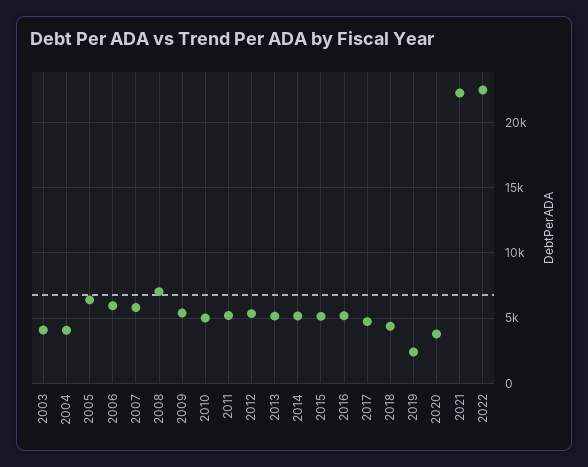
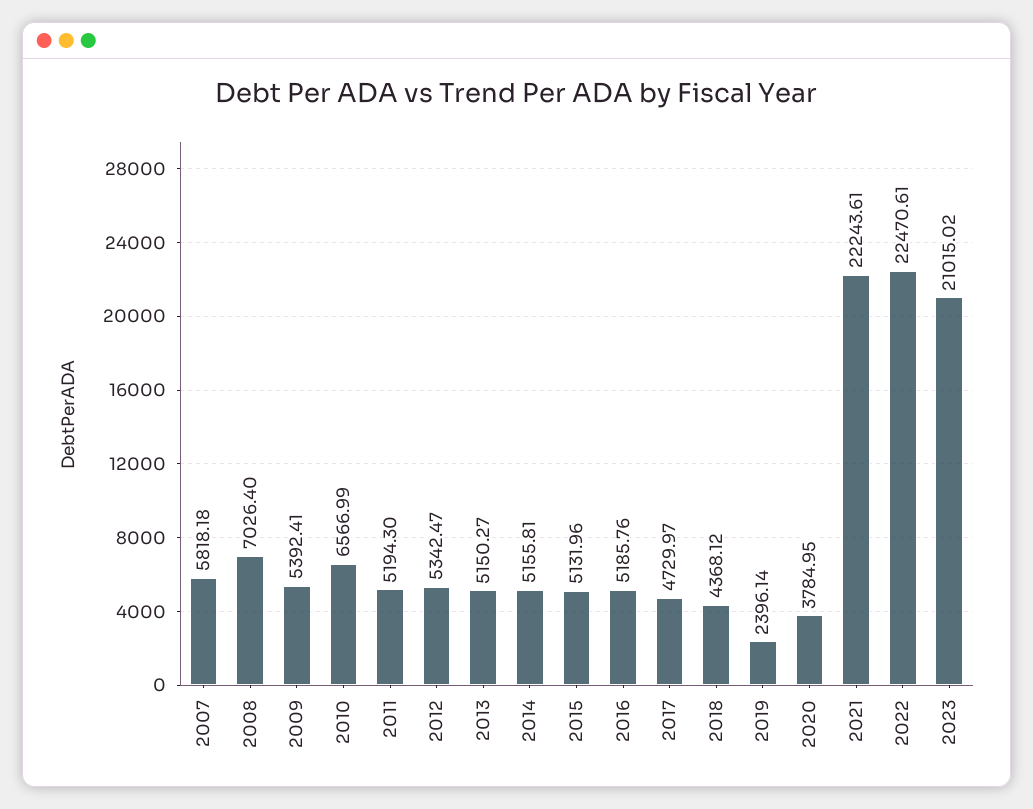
2003: 4000 -> none
2004: 4000 -> none
2005: 6500 -> none
2006: 6000 -> none
2010: 5000 -> 6566.99
2023: none -> 21015.02

